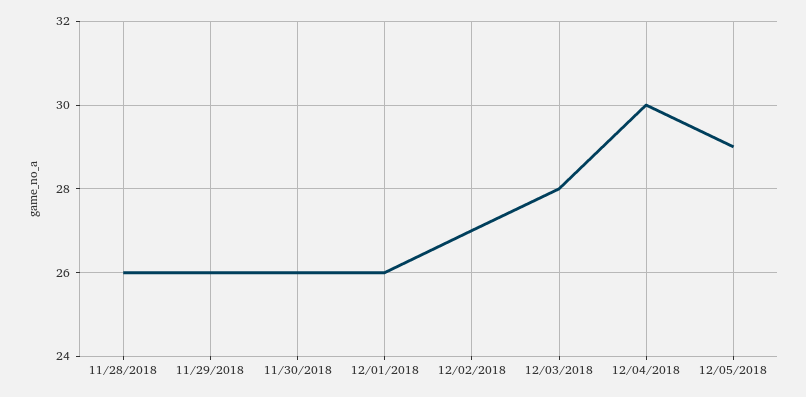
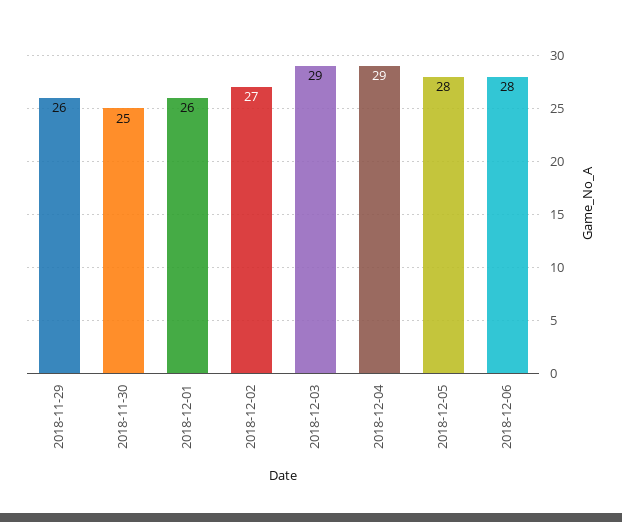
11/28/2018: 26 -> none
11/30/2018: 26 -> 25
12/03/2018: 28 -> 29
12/04/2018: 30 -> 29
12/05/2018: 29 -> 28
2018-12-06: none -> 28

